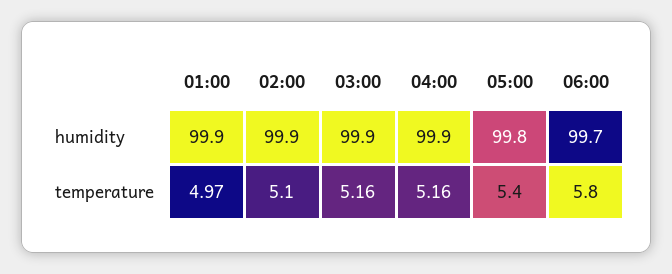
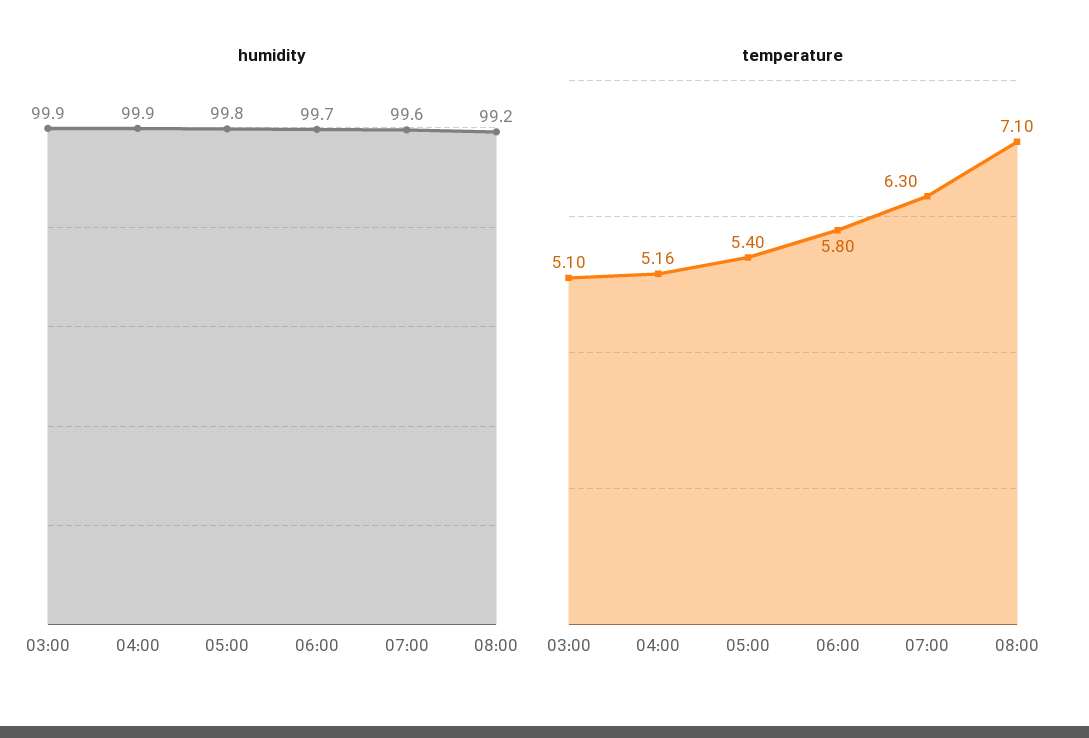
humidity, 01:00: 99.9 -> none
humidity, 02:00: 99.9 -> none
temperature, 01:00: 4.97 -> none
temperature, 02:00: 5.1 -> none
temperature, 03:00: 5.16 -> 5.1
humidity, 07:00: none -> 99.6
humidity, 08:00: none -> 99.2
temperature, 07:00: none -> 6.3
temperature, 08:00: none -> 7.1

